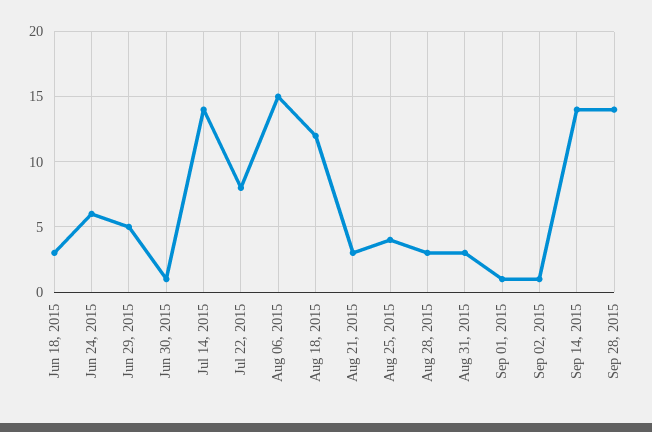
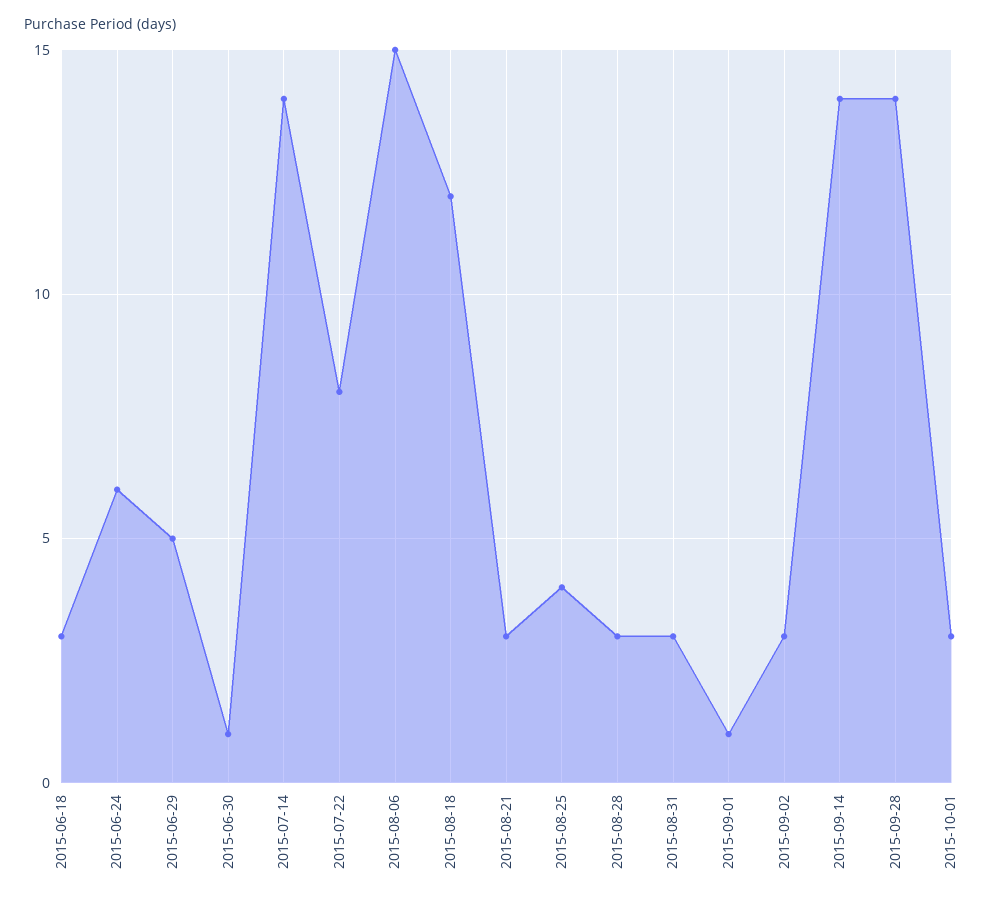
Sep 02, 2015: 1 -> 3
2015-10-01: none -> 3

